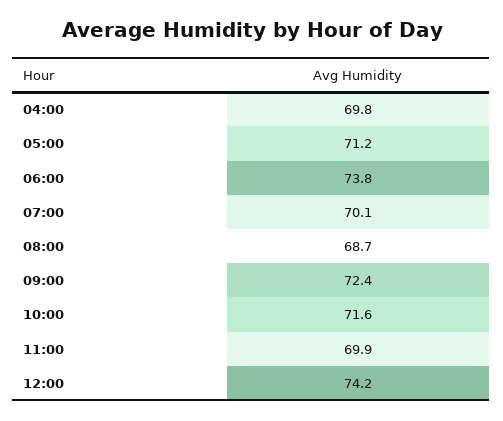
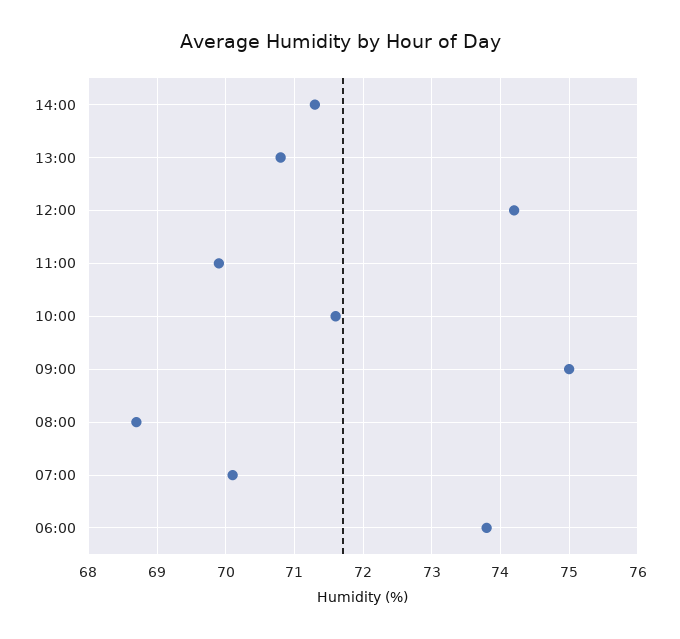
04:00: 69.8 -> none
05:00: 71.2 -> none
09:00: 72.4 -> 75
14:00: none -> 71.3
13:00: none -> 70.8

